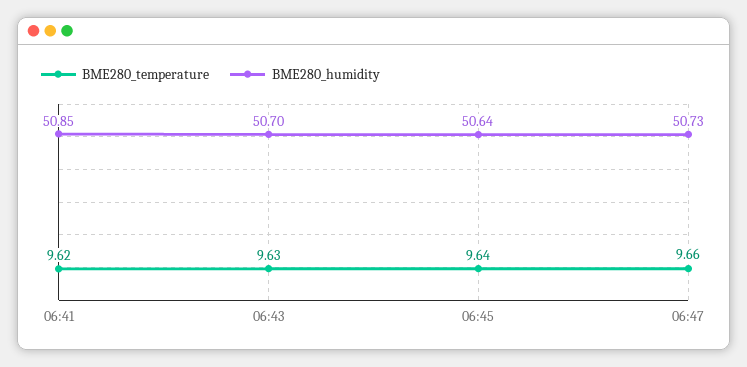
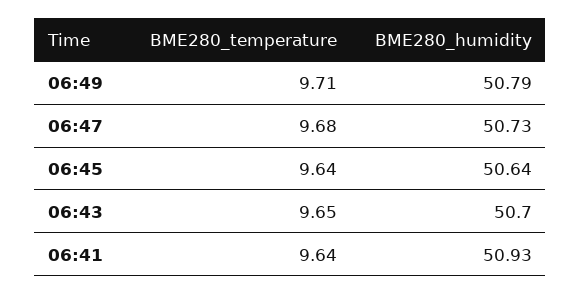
BME280_temperature, 06:41: 9.62 -> 9.64
BME280_humidity, 06:41: 50.85 -> 50.93
BME280_temperature, 06:43: 9.63 -> 9.65
BME280_temperature, 06:47: 9.66 -> 9.68
BME280_temperature, 06:49: none -> 9.71
BME280_humidity, 06:49: none -> 50.79

